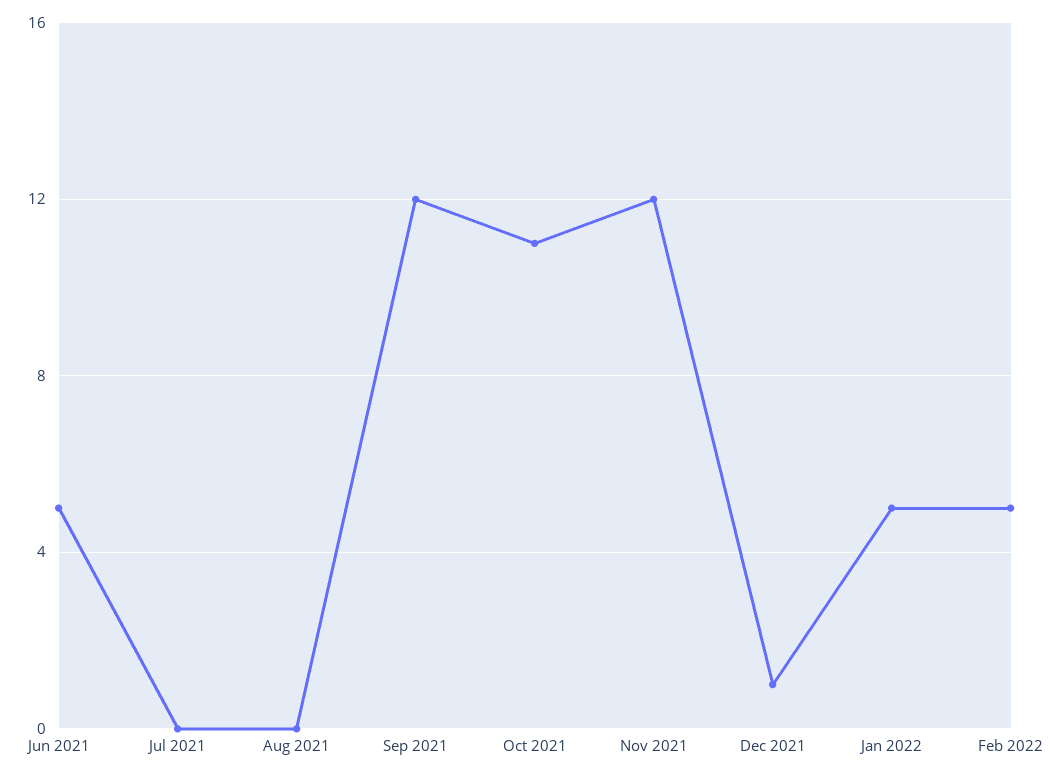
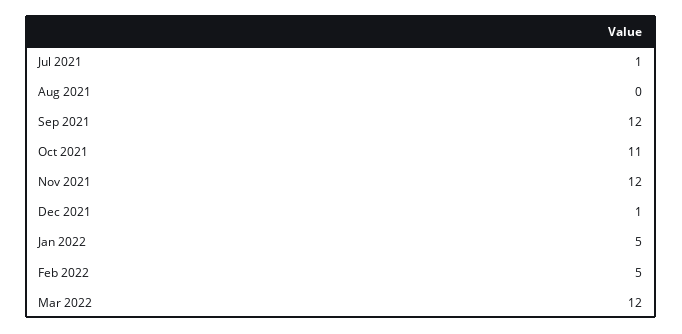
Jun 2021: 5 -> none
Jul 2021: 0 -> 1
Mar 2022: none -> 12

